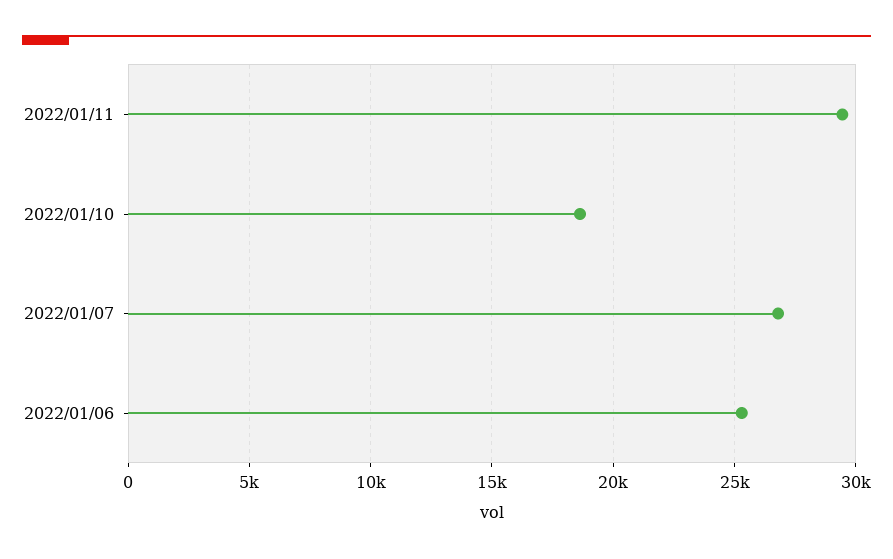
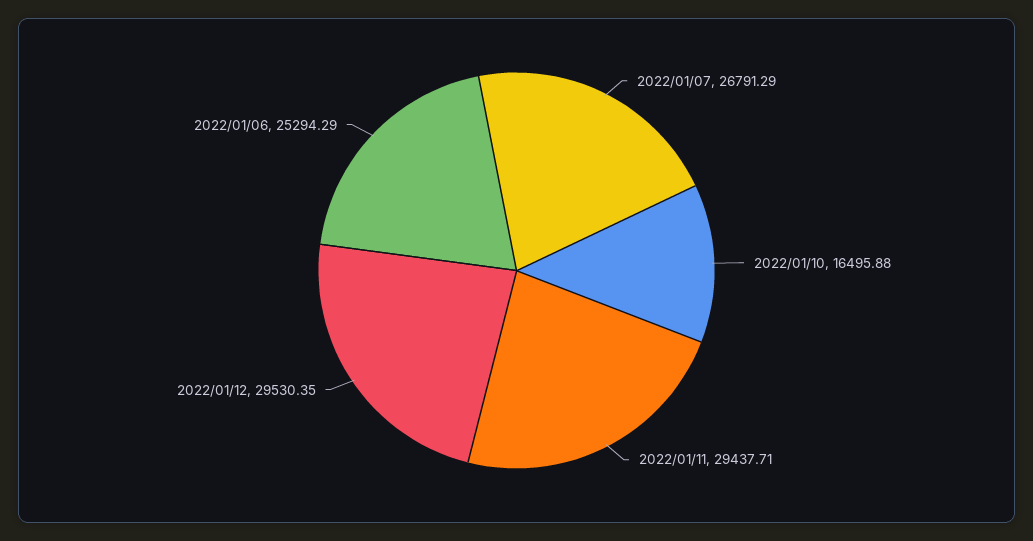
2022/01/10: 18500 -> 16495.88
2022/01/12: none -> 29530.35

